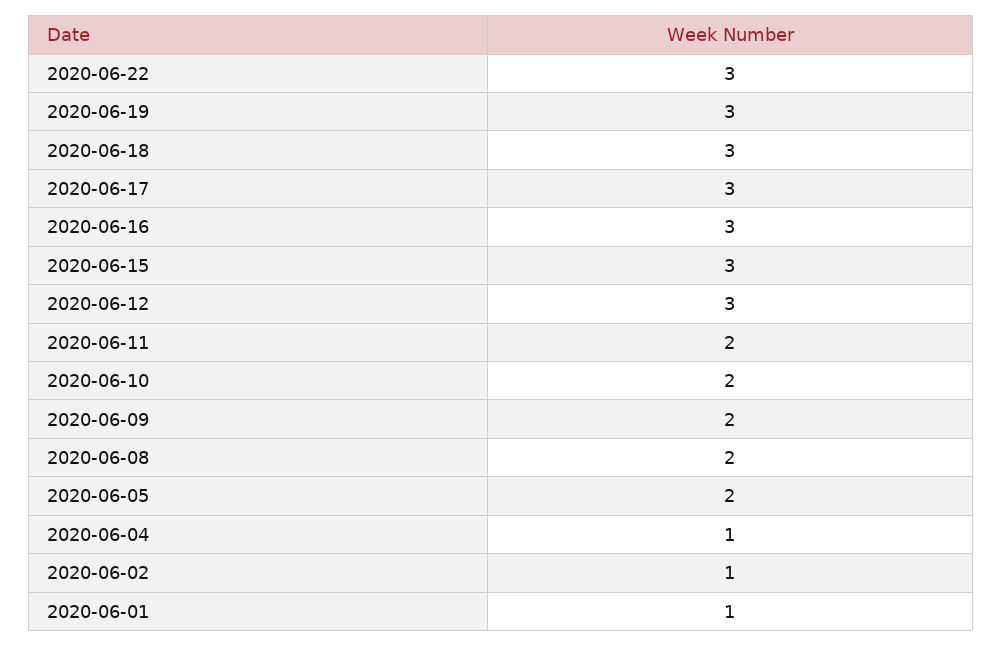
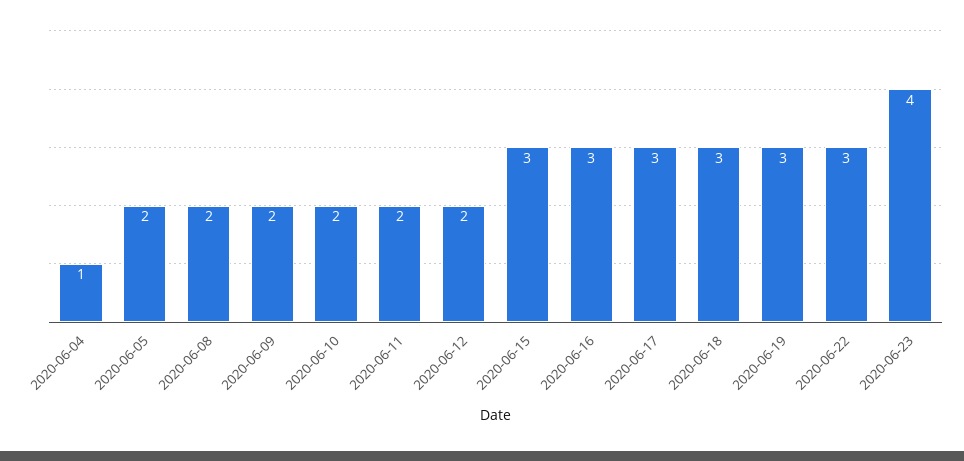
2020-06-12: 3 -> 2
2020-06-02: 1 -> none
2020-06-01: 1 -> none
2020-06-23: none -> 4

